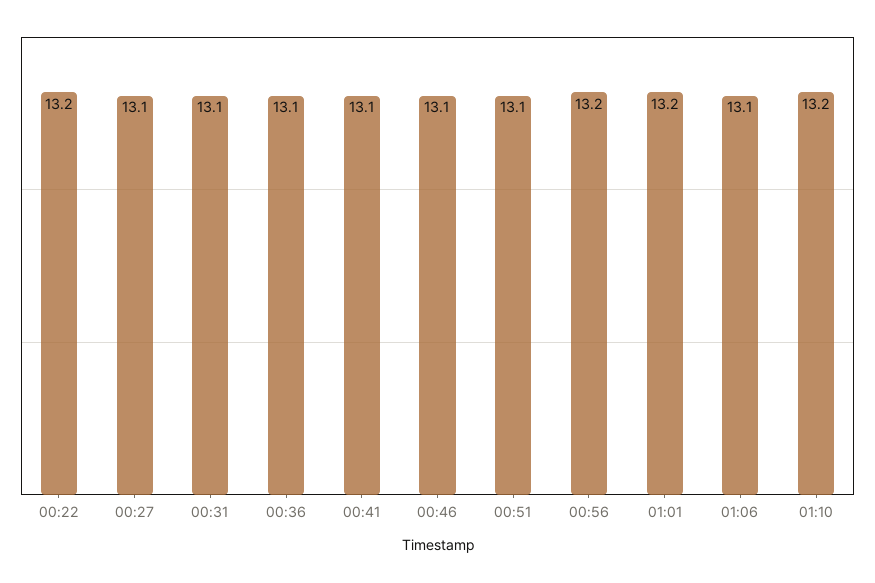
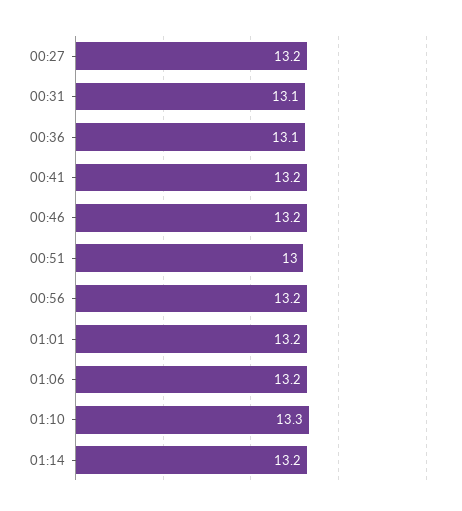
00:22: 13.2 -> none
00:27: 13.1 -> 13.2
00:41: 13.1 -> 13.2
00:46: 13.1 -> 13.2
00:51: 13.1 -> 13
01:06: 13.1 -> 13.2
01:10: 13.2 -> 13.3
01:14: none -> 13.2

